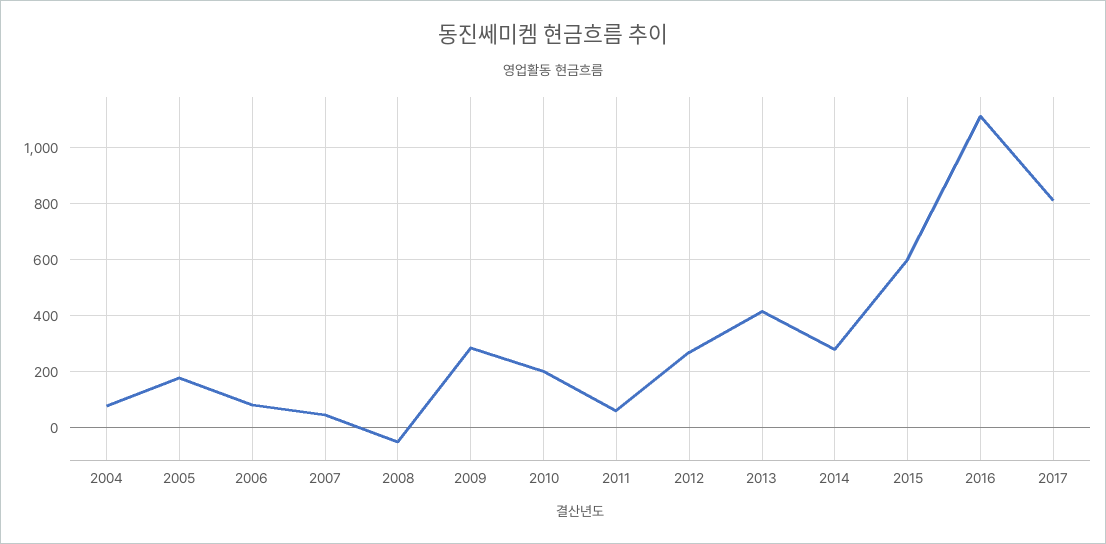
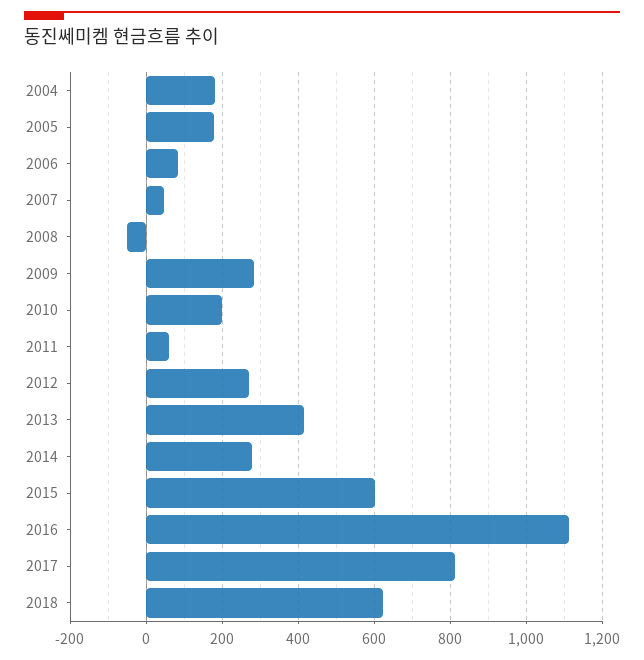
2004: 75 -> 180
2018: none -> 620

